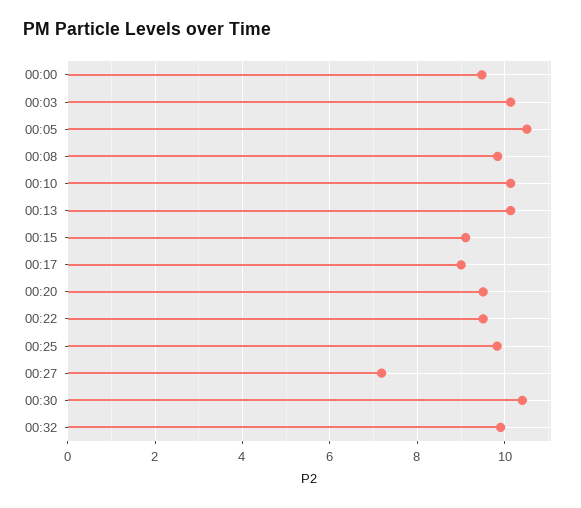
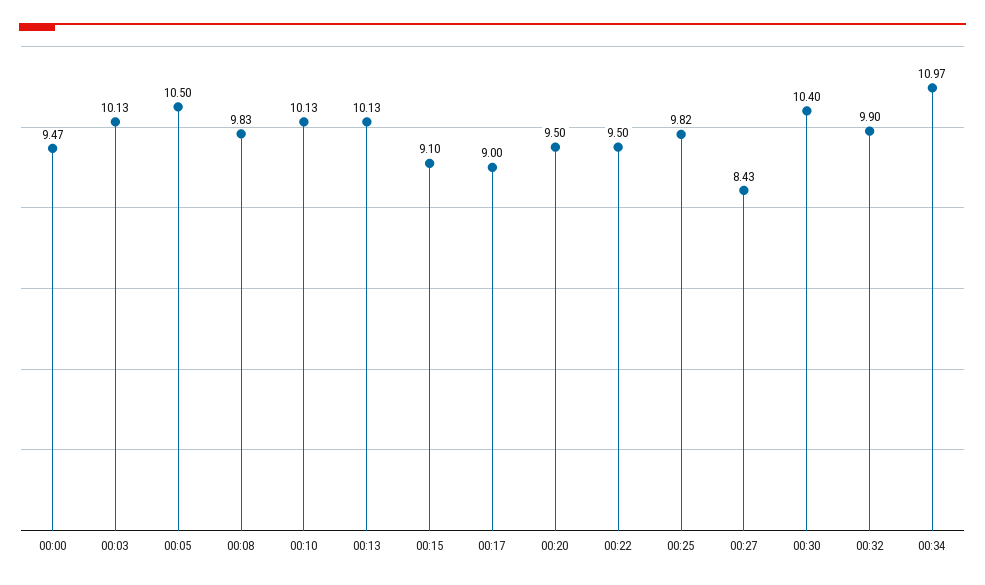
00:27: 7.2 -> 8.43
00:34: none -> 10.97

